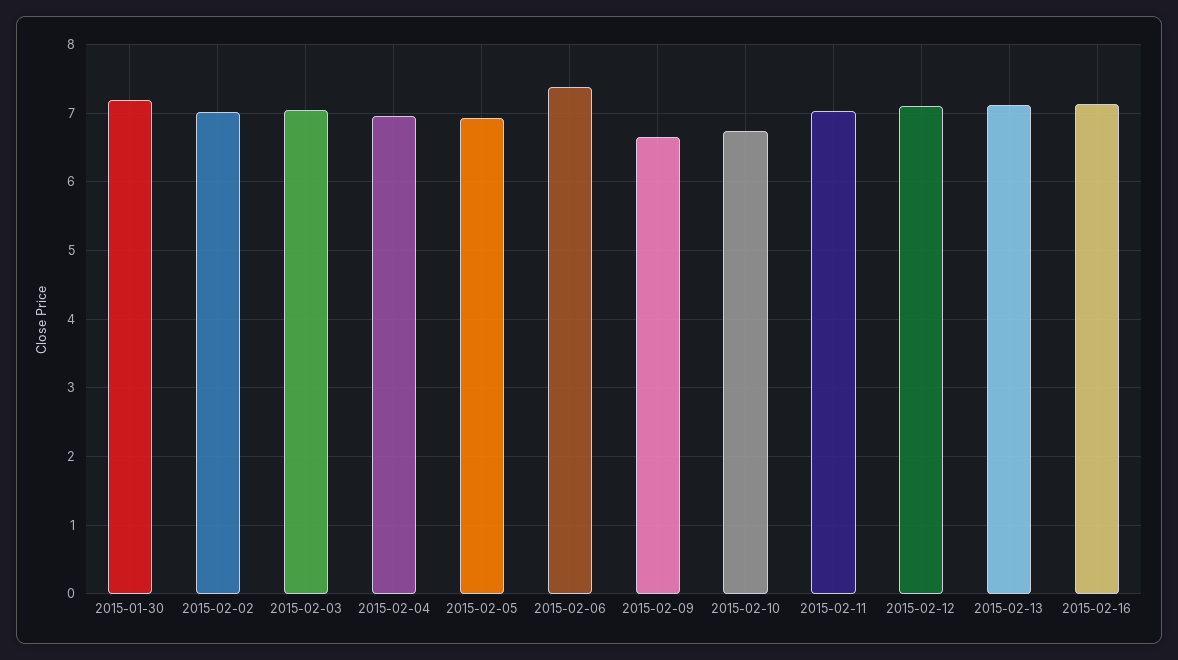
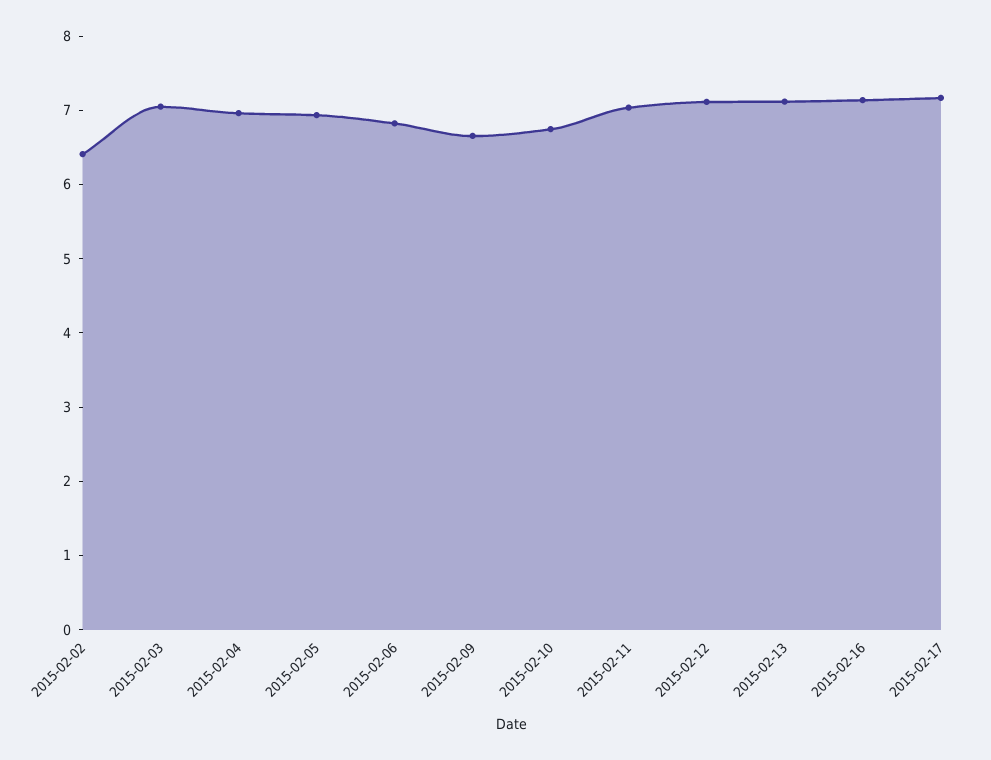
2015-01-30: 7.2 -> none
2015-02-02: 7 -> 6.4
2015-02-06: 7.4 -> 6.8
2015-02-17: none -> 7.2

